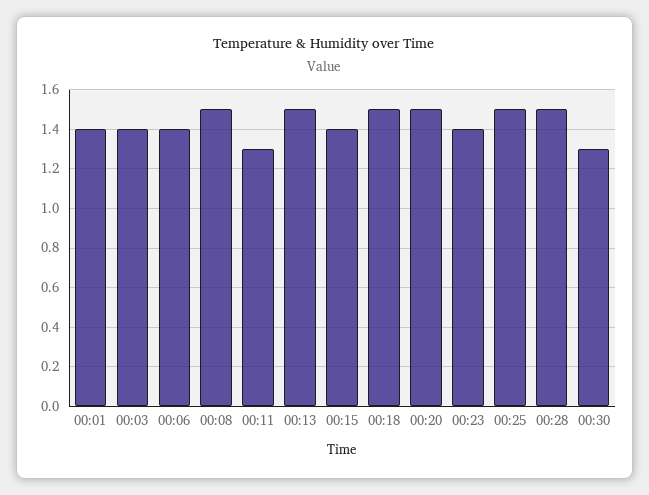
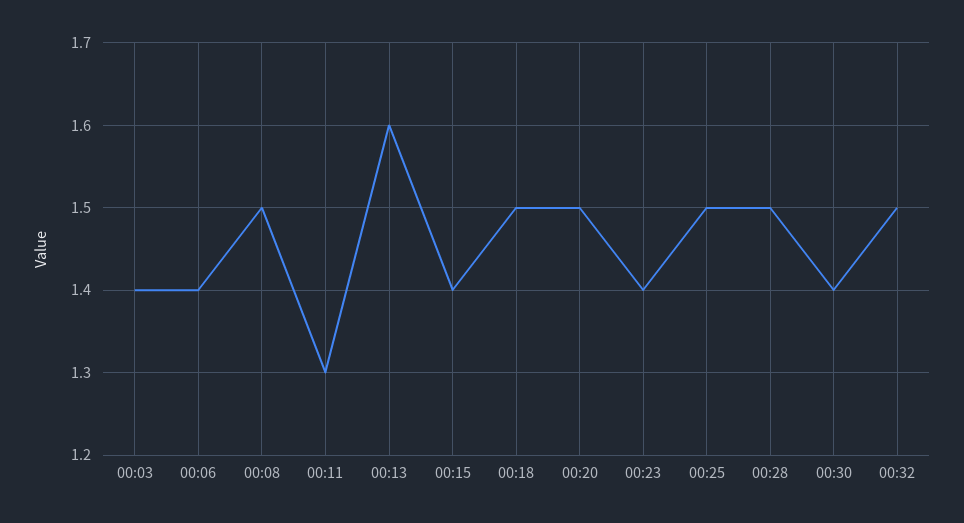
00:01: 1.4 -> none
00:13: 1.5 -> 1.6
00:30: 1.3 -> 1.4
00:32: none -> 1.5

